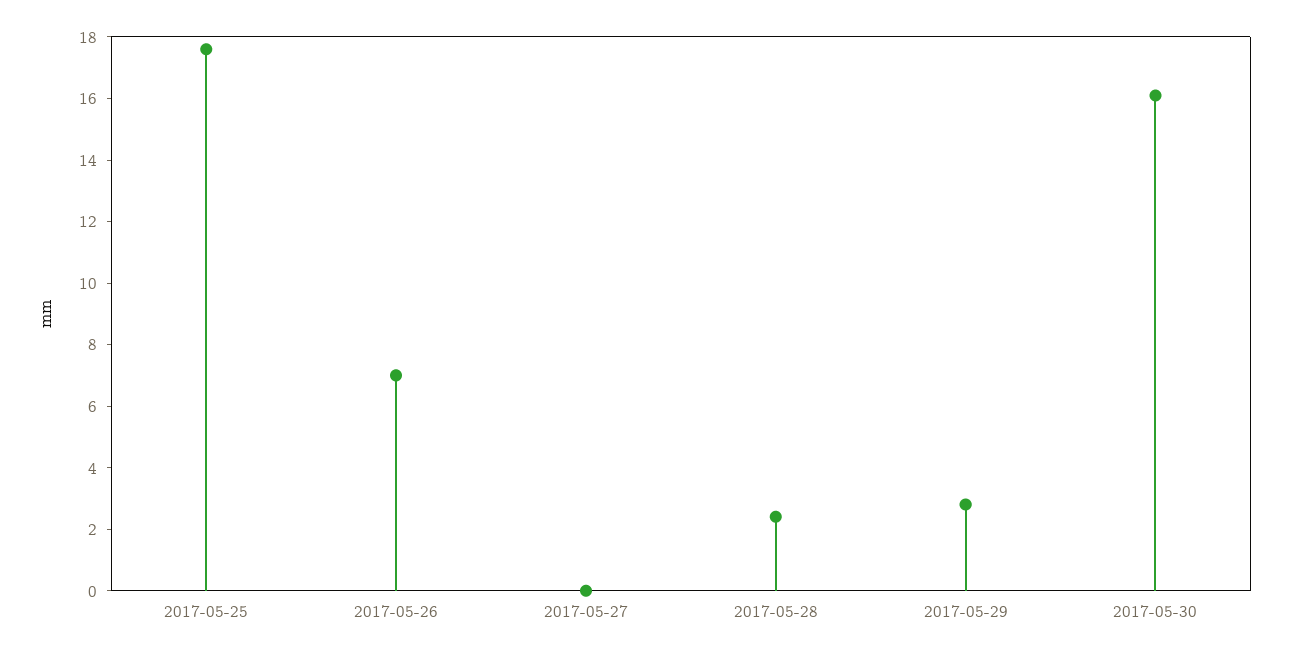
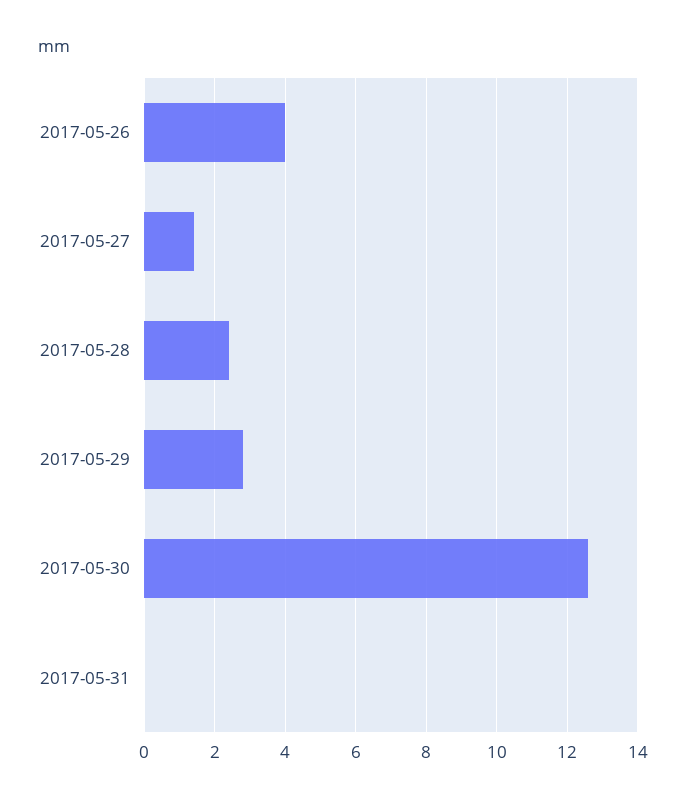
2017-05-25: 17.5 -> none
2017-05-26: 7 -> 4
2017-05-27: 0 -> 1.5
2017-05-30: 16 -> 12.5
2017-05-31: none -> 0

